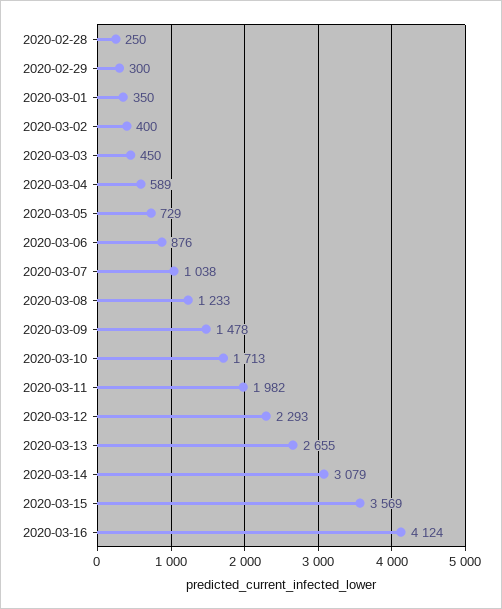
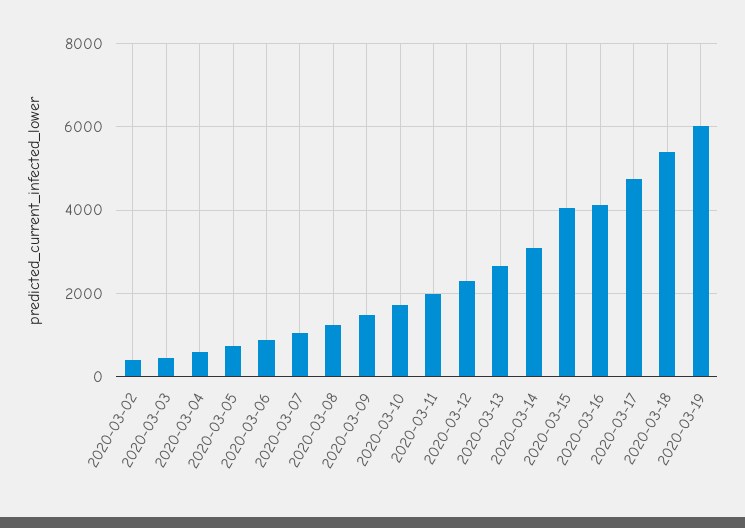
2020-02-28: 250 -> none
2020-02-29: 300 -> none
2020-03-01: 350 -> none
2020-03-15: 3569 -> 4000
2020-03-17: none -> 4800
2020-03-18: none -> 5400
2020-03-19: none -> 6000

